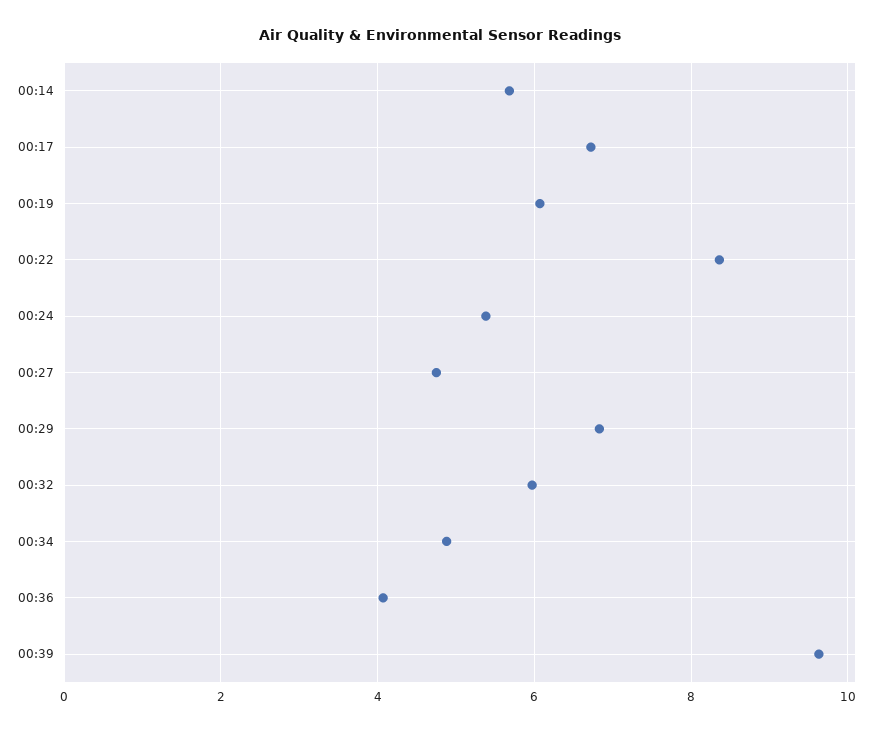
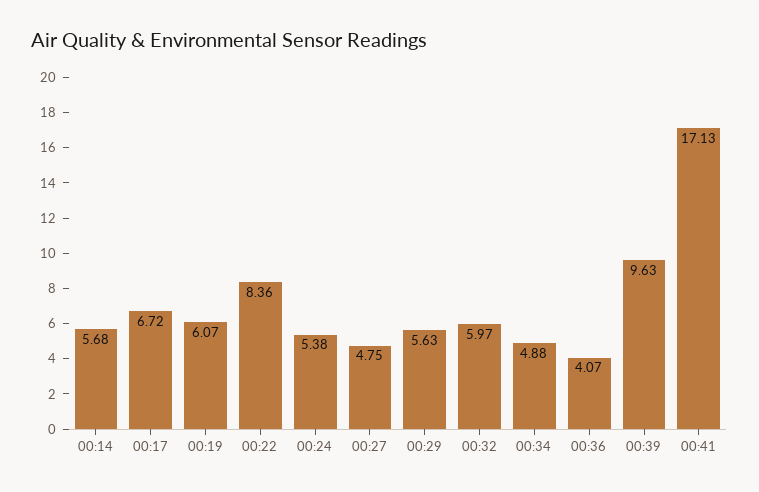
00:29: 6.8 -> 5.63
00:41: none -> 17.13

